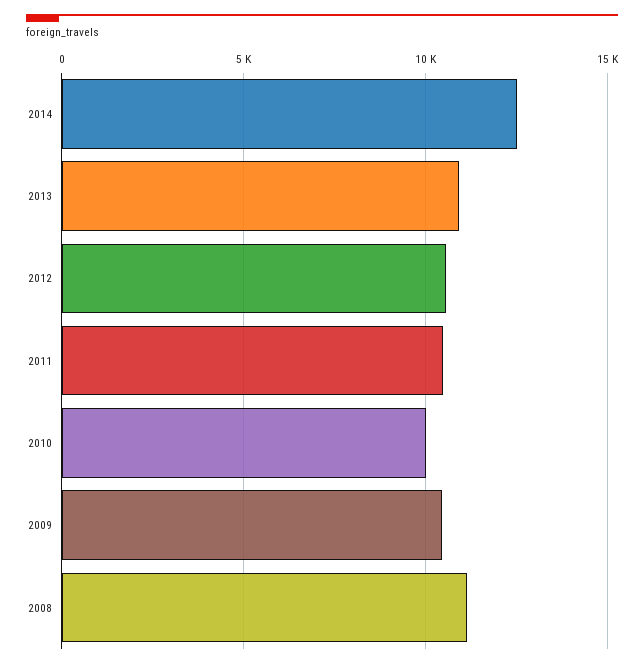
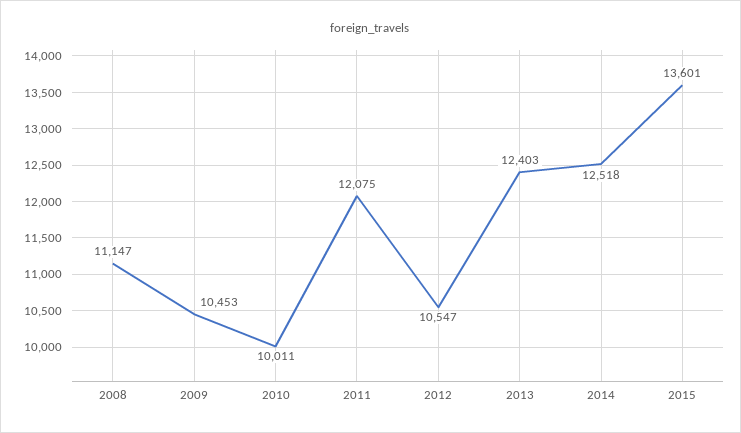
2013: 11000 -> 12403
2011: 10500 -> 12075
2015: none -> 13601

